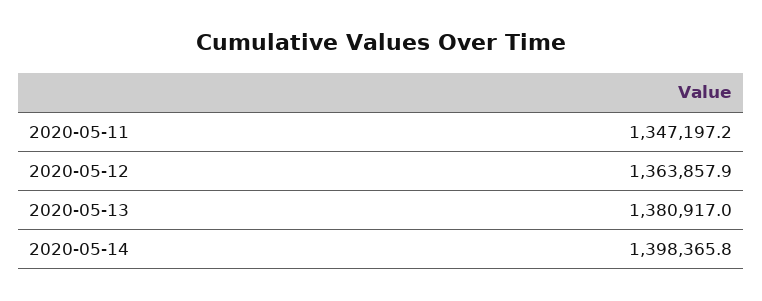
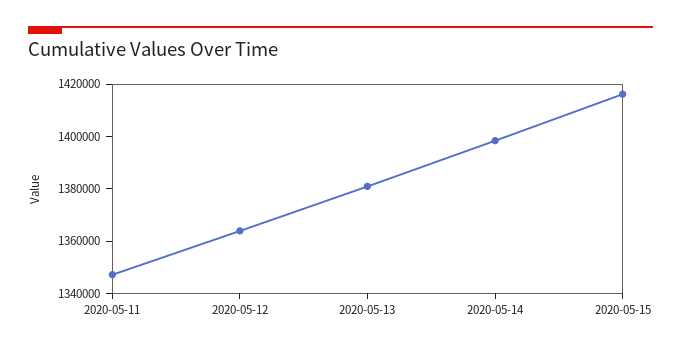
2020-05-15: none -> 1415000

